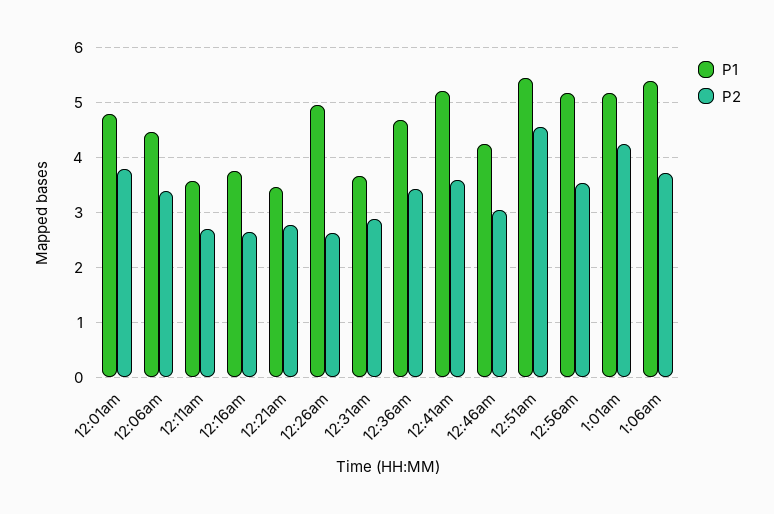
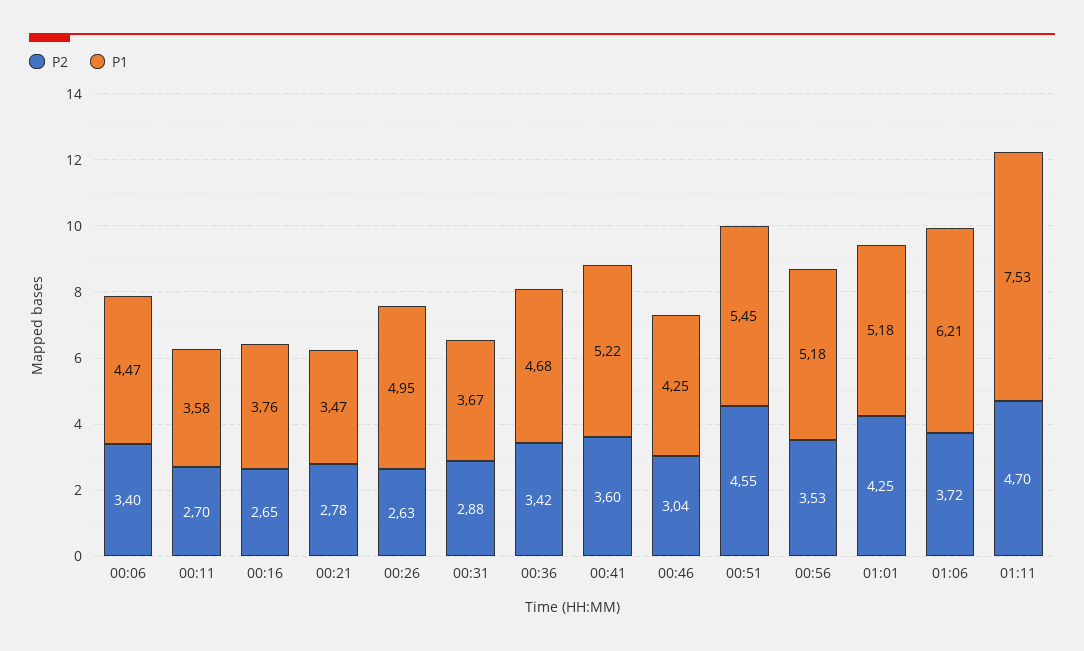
P1, 12:01am: 4.8 -> none
P2, 12:01am: 3.8 -> none
P1, 1:06am: 5.4 -> 6.21
P2, 01:11: none -> 4.7
P1, 01:11: none -> 7.53

